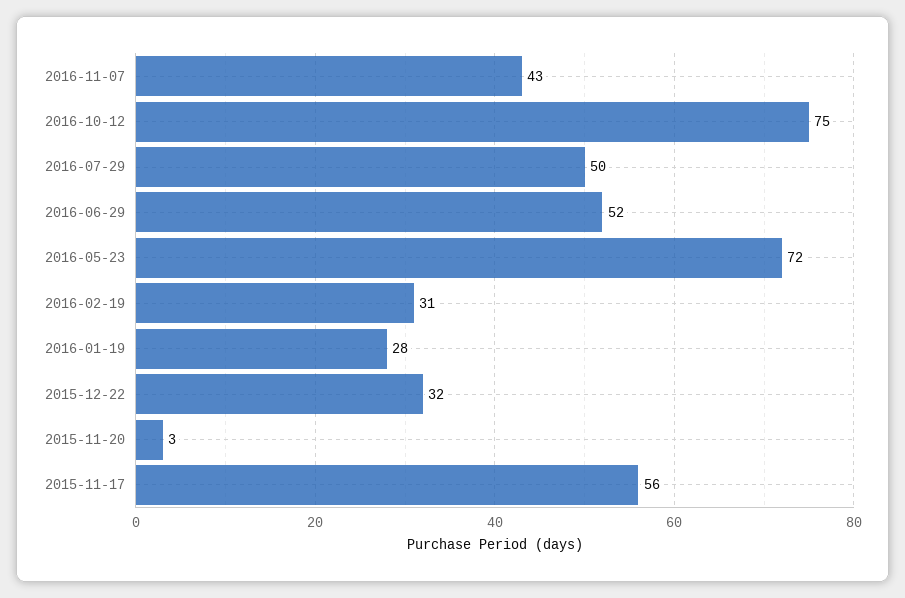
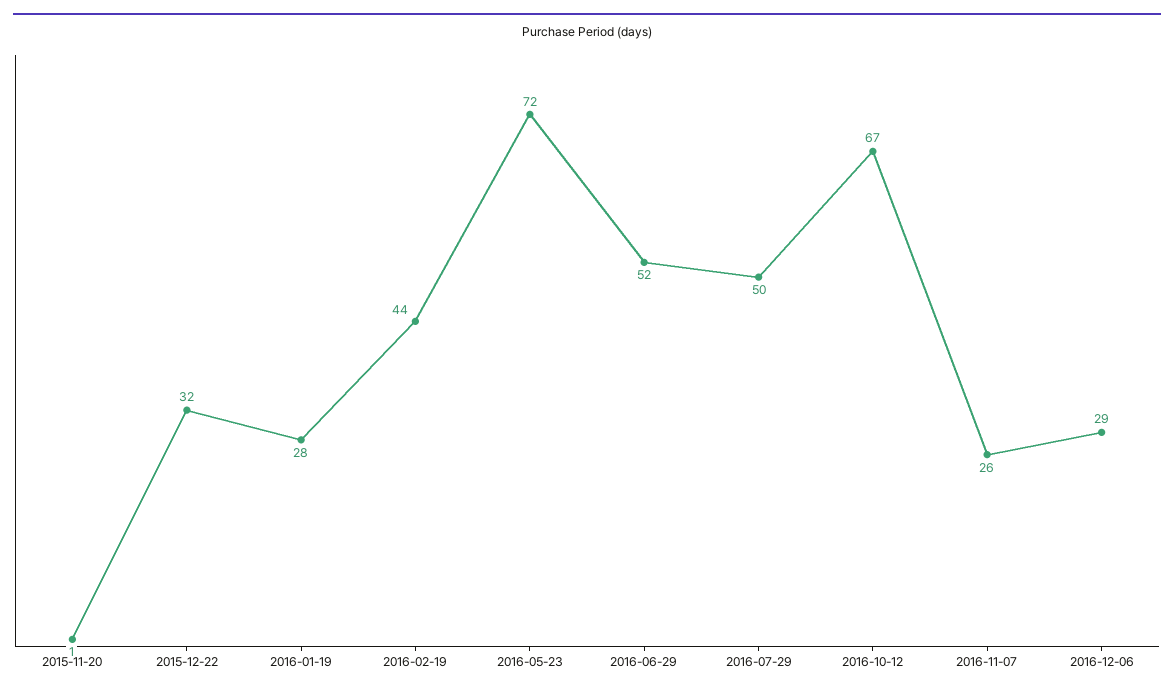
2016-11-07: 43 -> 26
2016-10-12: 75 -> 67
2016-02-19: 31 -> 44
2015-11-20: 3 -> 1
2015-11-17: 56 -> none
2016-12-06: none -> 29

